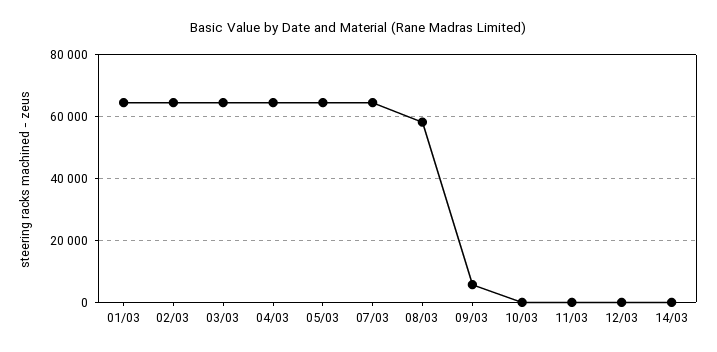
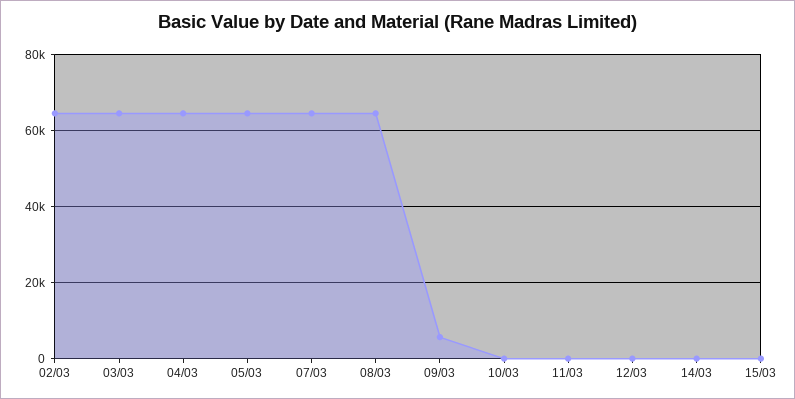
01/03: 64000 -> none
08/03: 58000 -> 64000
15/03: none -> 0

